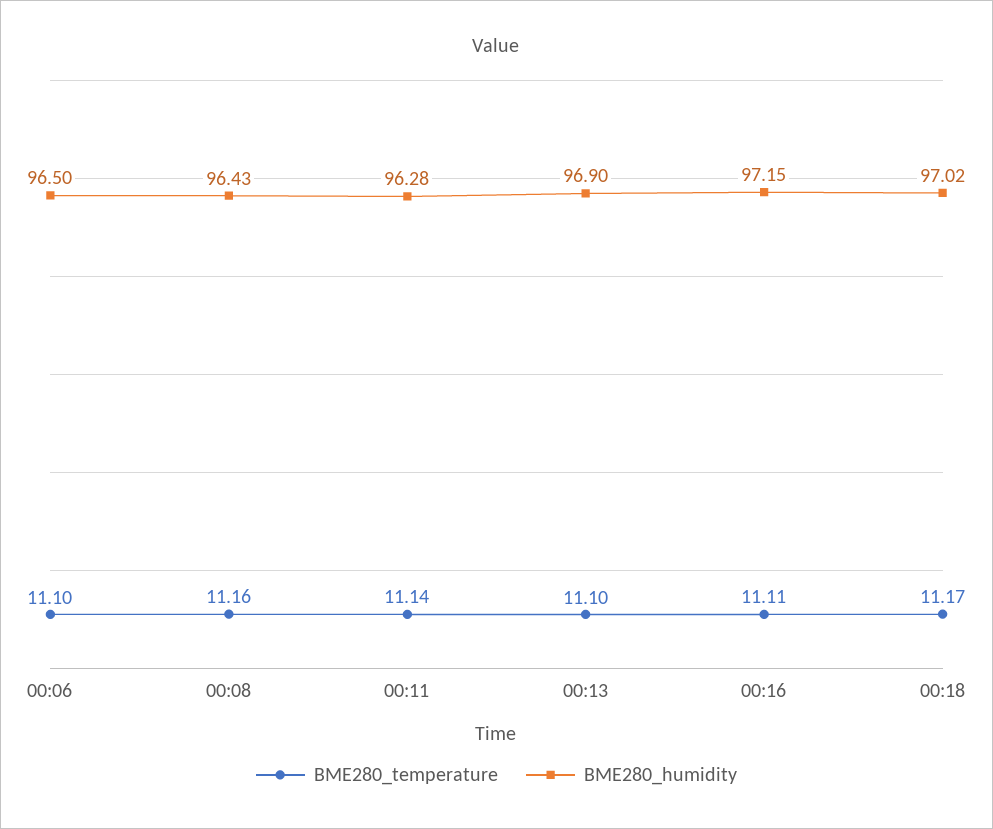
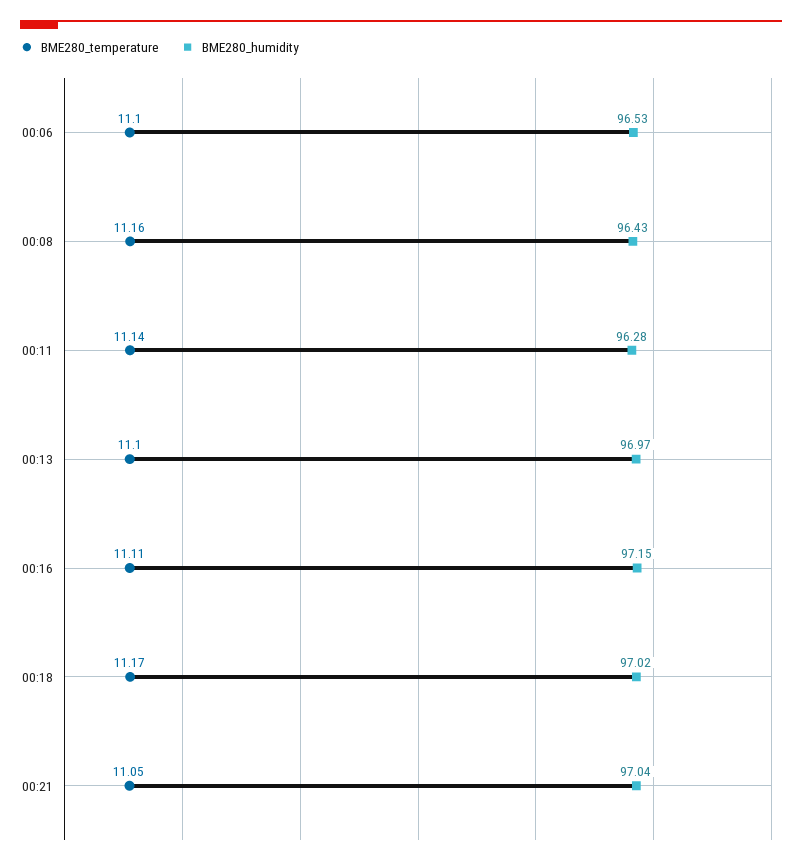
BME280_humidity, 00:06: 96.5 -> 96.53
BME280_humidity, 00:13: 96.9 -> 96.97
BME280_temperature, 00:21: none -> 11.05
BME280_humidity, 00:21: none -> 97.04

